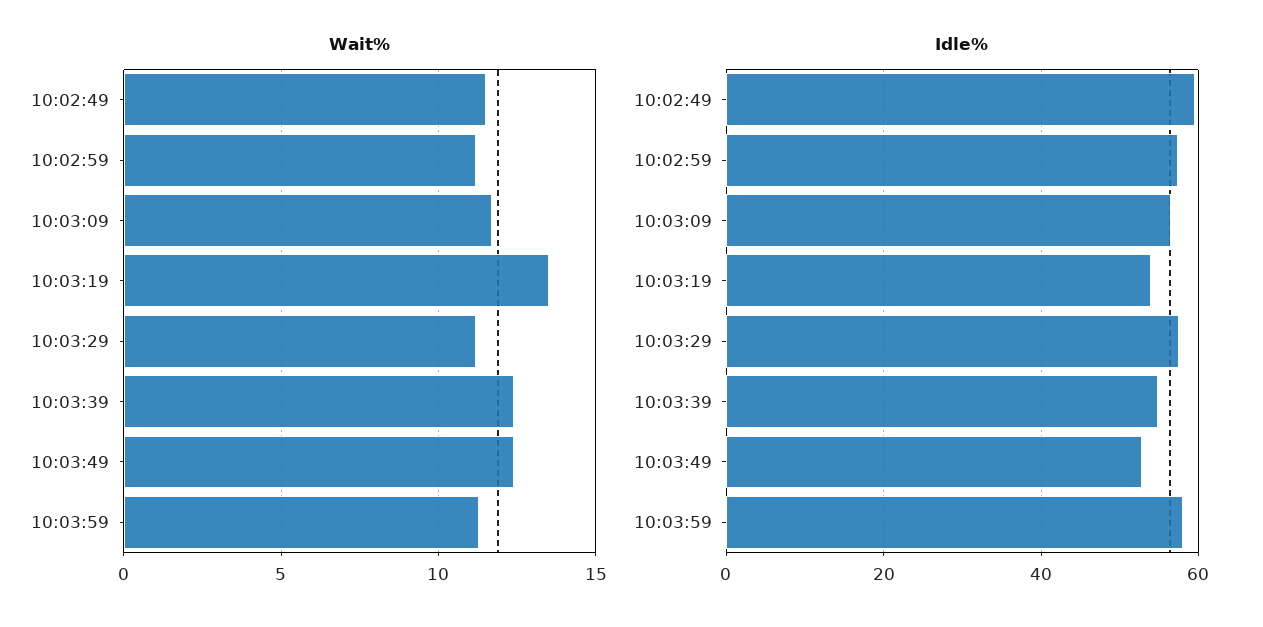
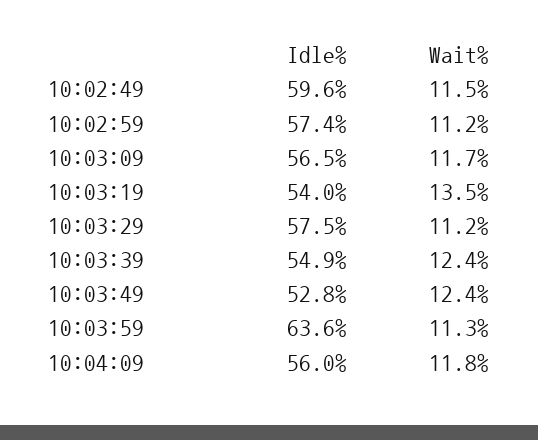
Idle%, 10:03:59: 58 -> 63.6
Idle%, 10:04:09: none -> 56
Wait%, 10:04:09: none -> 11.8

